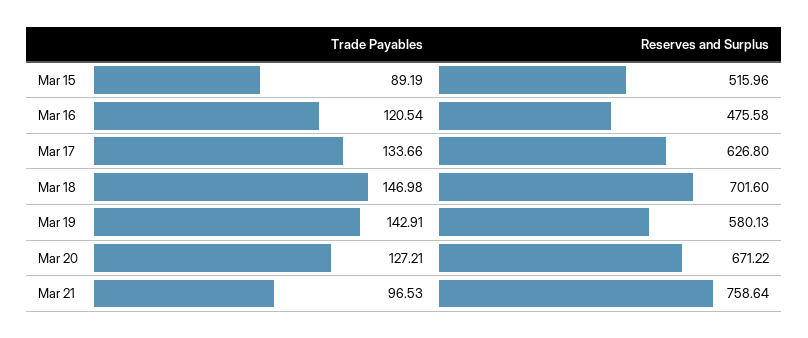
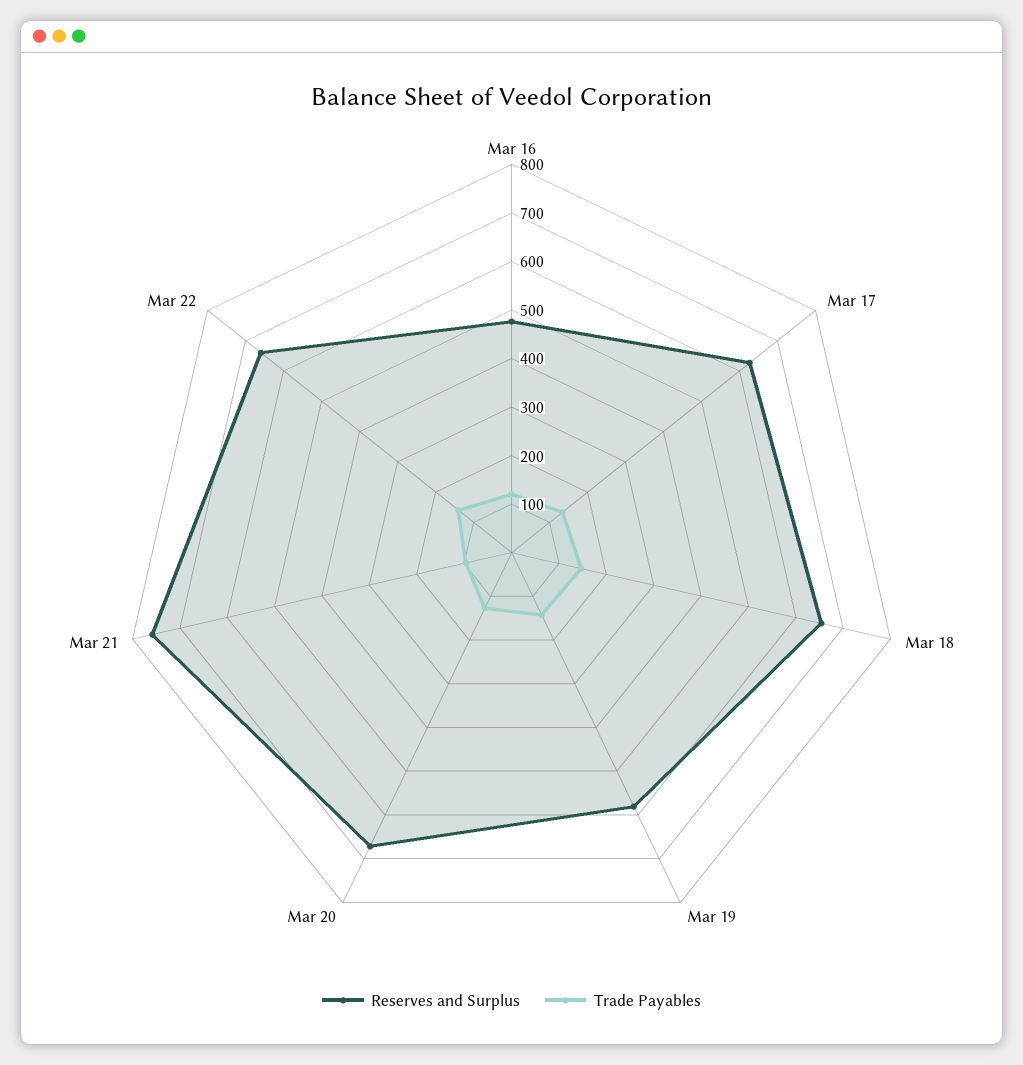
Trade Payables, Mar 15: 89.19 -> none
Reserves and Surplus, Mar 15: 515.96 -> none
Reserves and Surplus, Mar 18: 701.6 -> 660
Reserves and Surplus, Mar 22: none -> 660
Trade Payables, Mar 22: none -> 140

